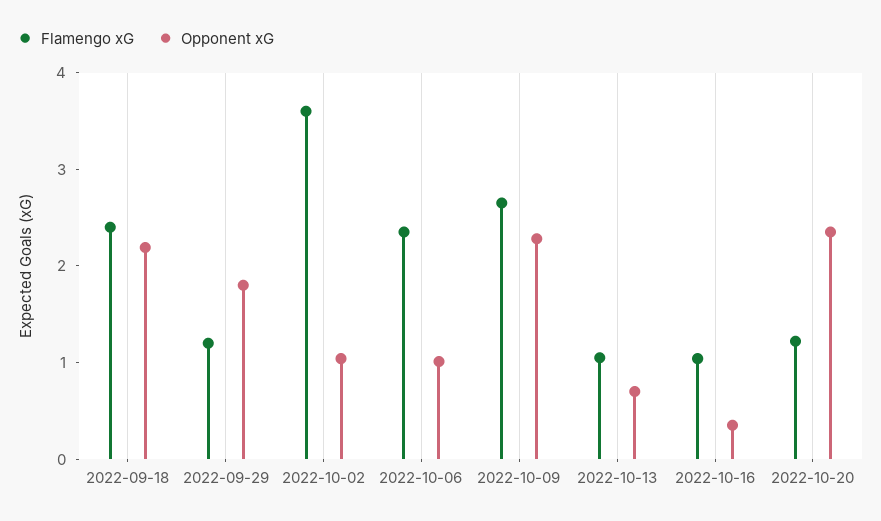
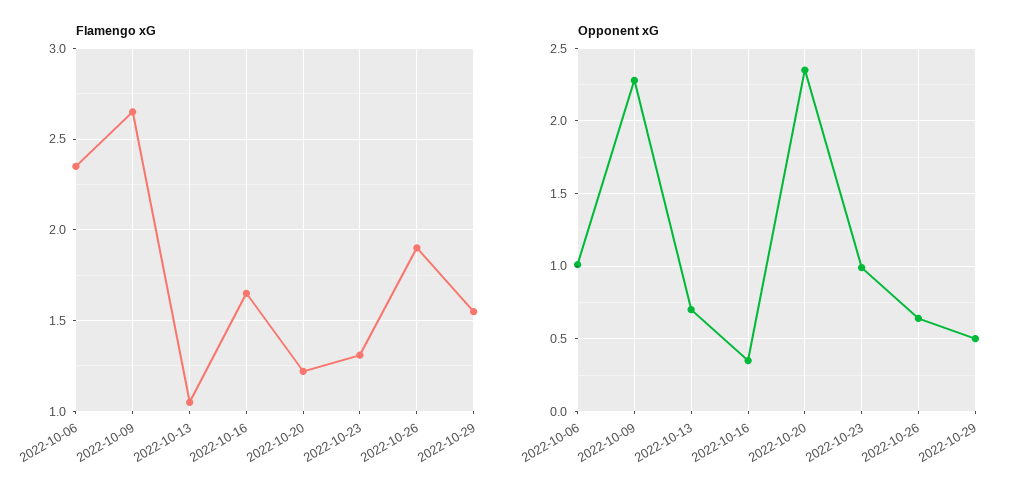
Flamengo xG, 2022-09-18: 2.4 -> none
Opponent xG, 2022-09-18: 2.2 -> none
Flamengo xG, 2022-09-29: 1.2 -> none
Opponent xG, 2022-09-29: 1.8 -> none
Flamengo xG, 2022-10-02: 3.6 -> none
Opponent xG, 2022-10-02: 1 -> none
Flamengo xG, 2022-10-16: 1 -> 1.65
Flamengo xG, 2022-10-23: none -> 1.3
Flamengo xG, 2022-10-26: none -> 1.9
Flamengo xG, 2022-10-29: none -> 1.55
Opponent xG, 2022-10-23: none -> 1
Opponent xG, 2022-10-26: none -> 0.65
Opponent xG, 2022-10-29: none -> 0.5

